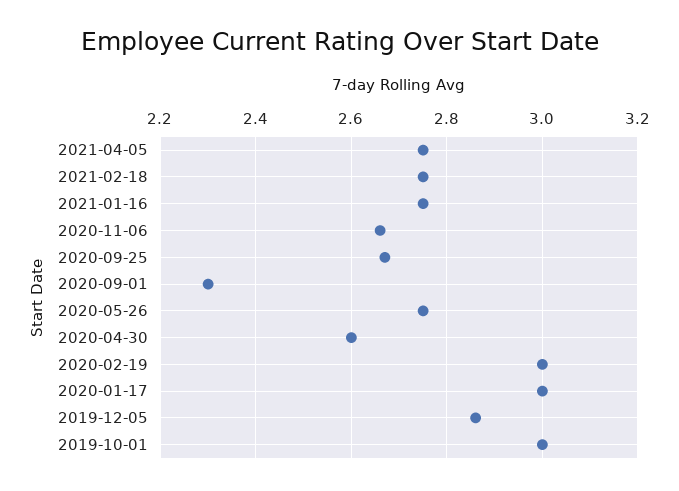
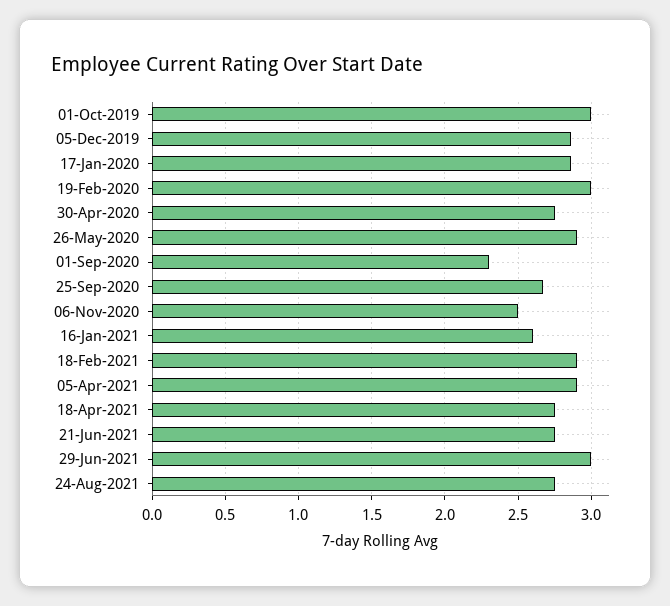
2021-04-05: 2.75 -> 2.9
2021-02-18: 2.75 -> 2.9
2021-01-16: 2.75 -> 2.6
2020-11-06: 2.65 -> 2.5
2020-05-26: 2.75 -> 2.9
2020-04-30: 2.6 -> 2.75
2020-01-17: 3 -> 2.85
18-Apr-2021: none -> 2.75
21-Jun-2021: none -> 2.75
29-Jun-2021: none -> 3
24-Aug-2021: none -> 2.75

